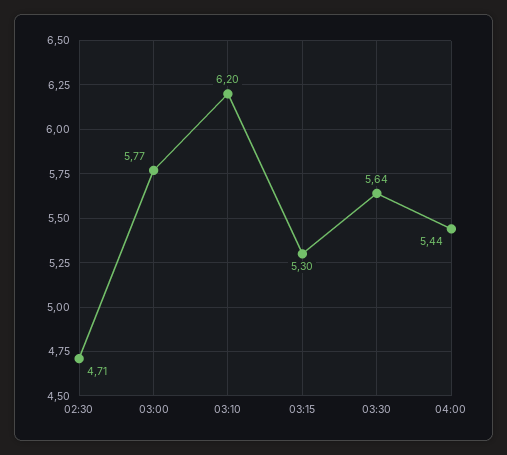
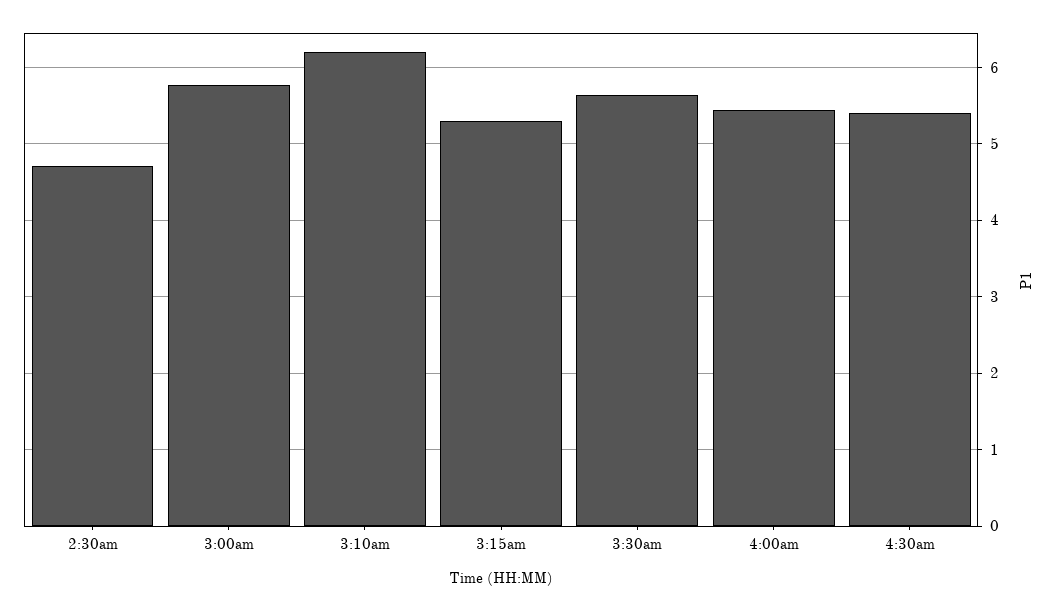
4:30am: none -> 5.4

